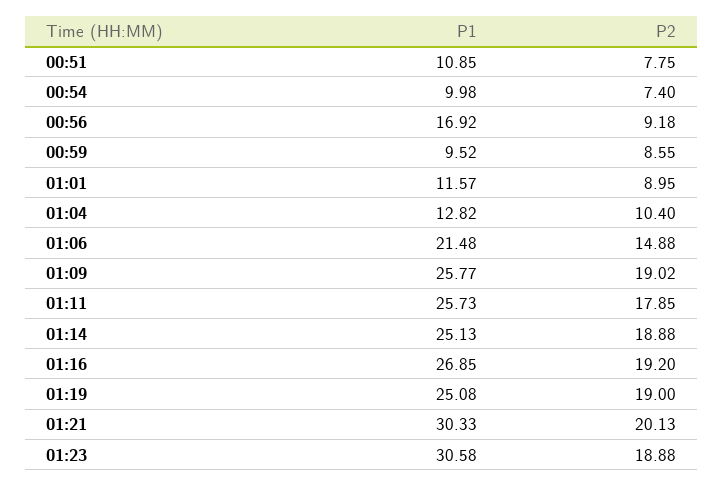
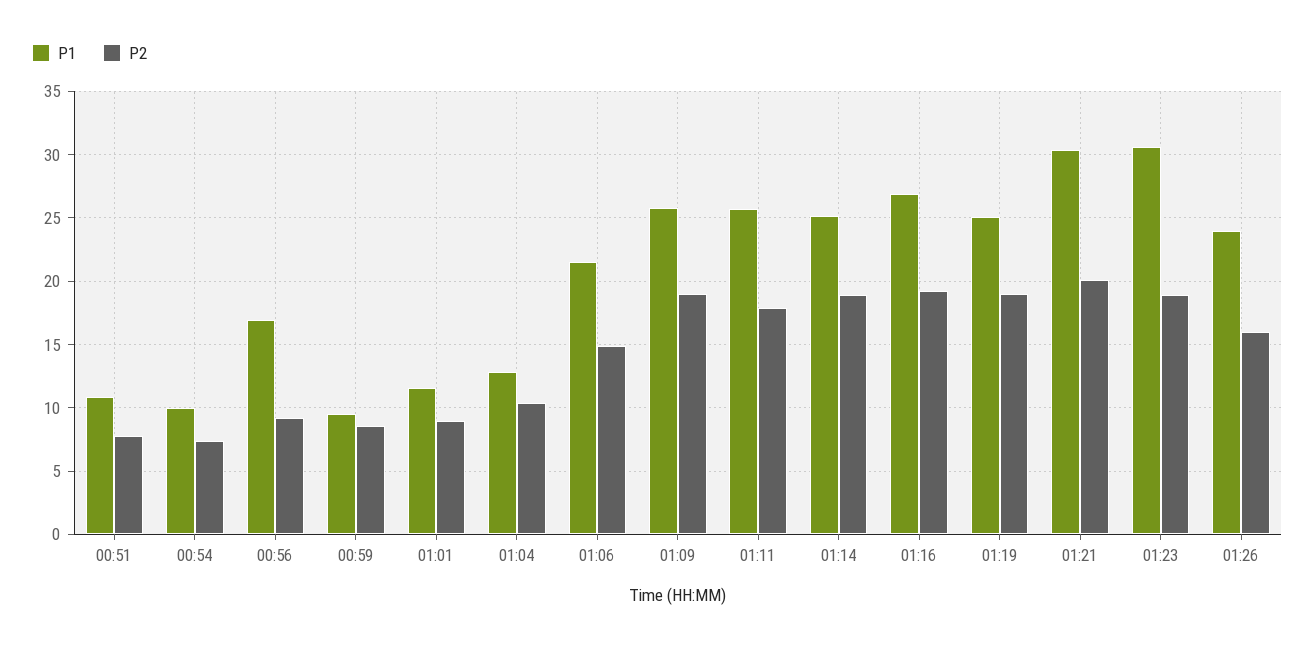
P1, 01:26: none -> 24
P2, 01:26: none -> 16

